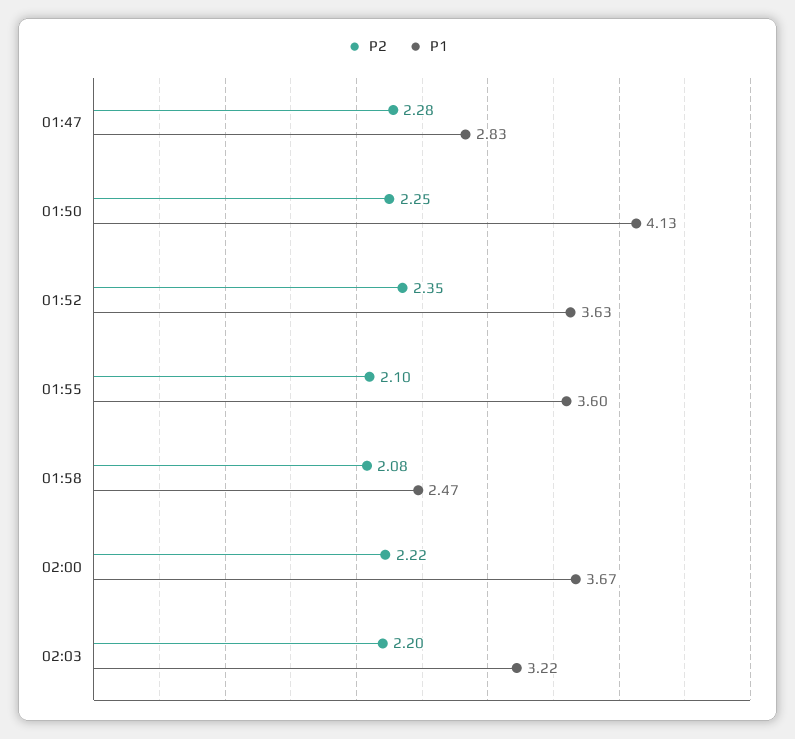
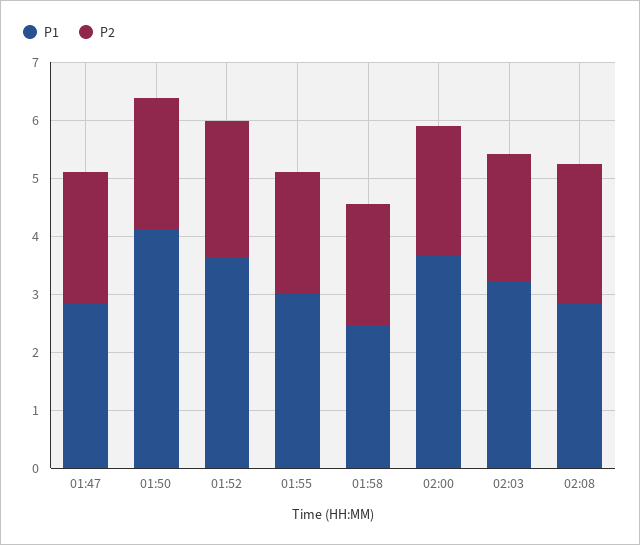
P1, 01:55: 3.6 -> 3
P1, 02:08: none -> 2.8
P2, 02:08: none -> 2.4

